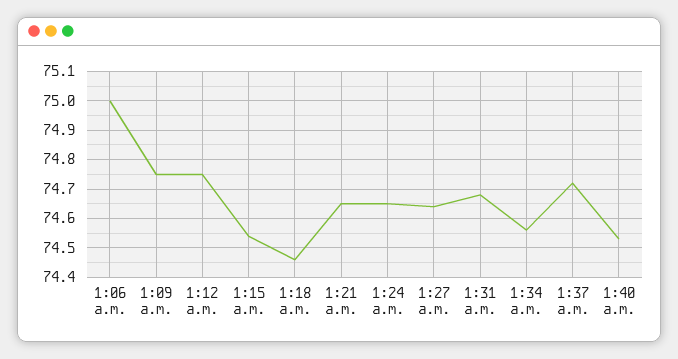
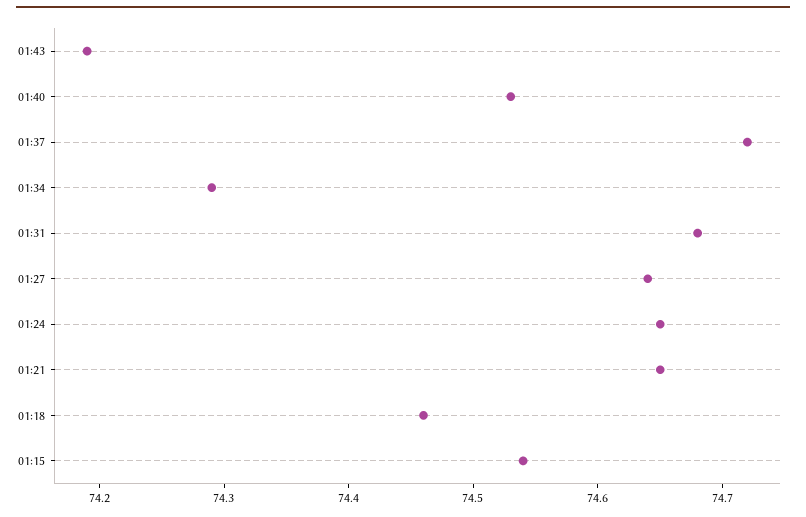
1:06 a.m.: 75 -> none
1:09 a.m.: 74.75 -> none
1:12 a.m.: 74.75 -> none
1:34 a.m.: 74.55 -> 74.29
01:43: none -> 74.19

